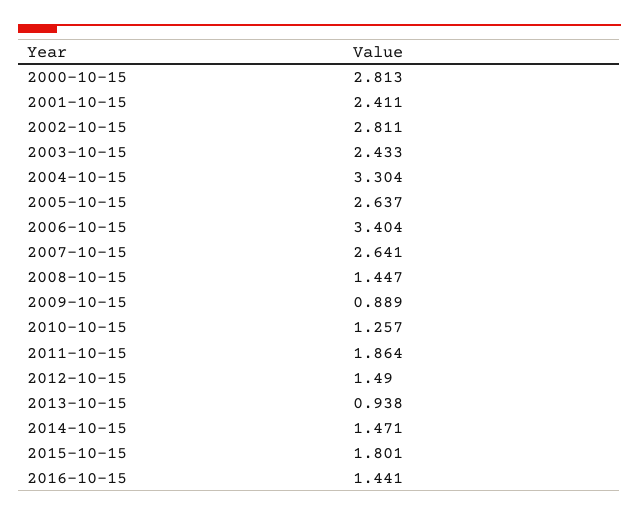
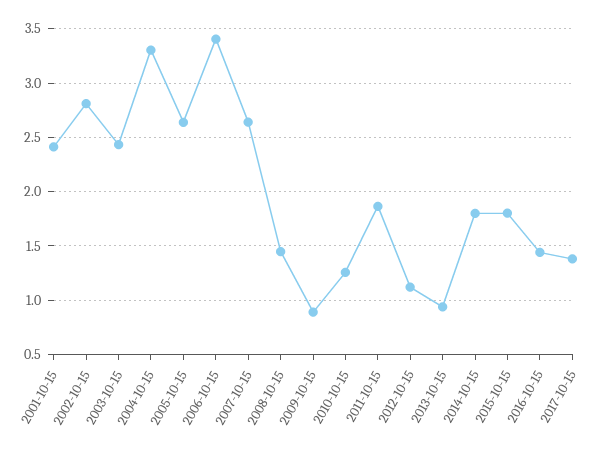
2000-10-15: 2.813 -> none
2012-10-15: 1.49 -> 1.1
2014-10-15: 1.471 -> 1.8
2017-10-15: none -> 1.4

